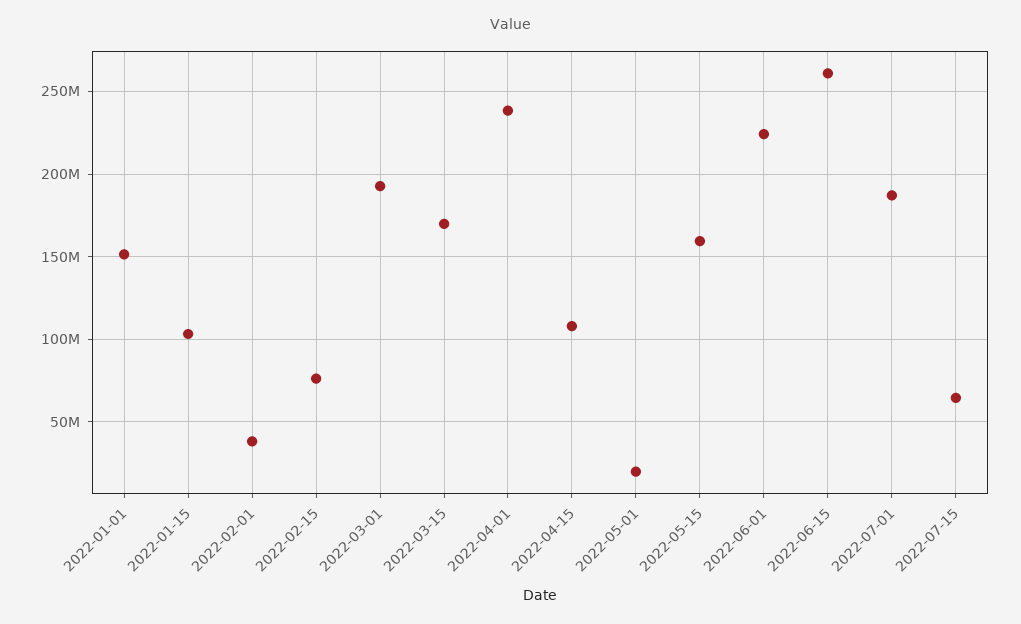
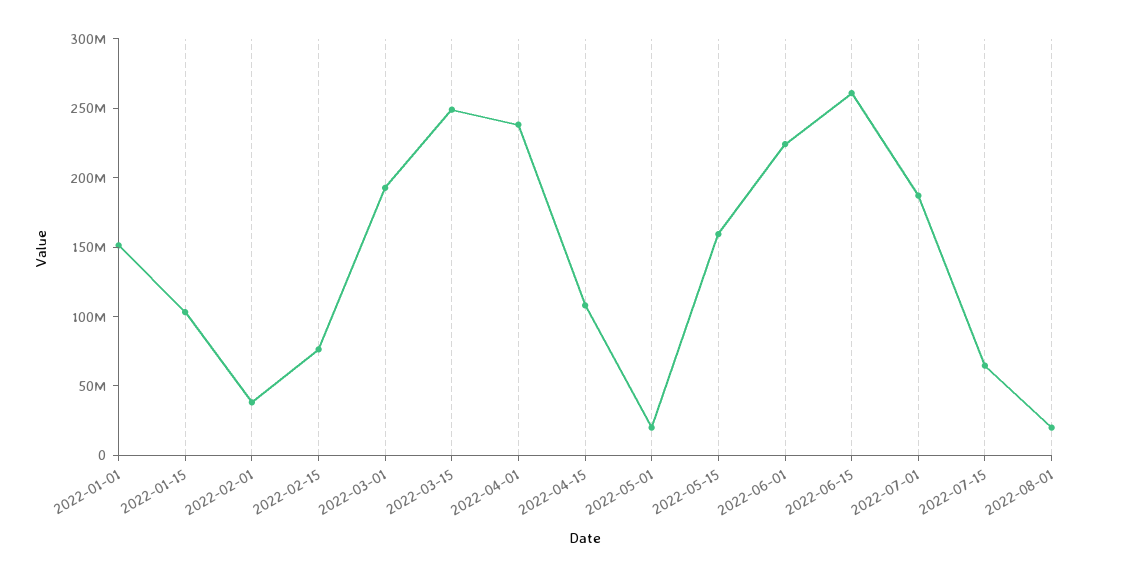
2022-03-15: 170000000 -> 250000000
2022-08-01: none -> 20000000

